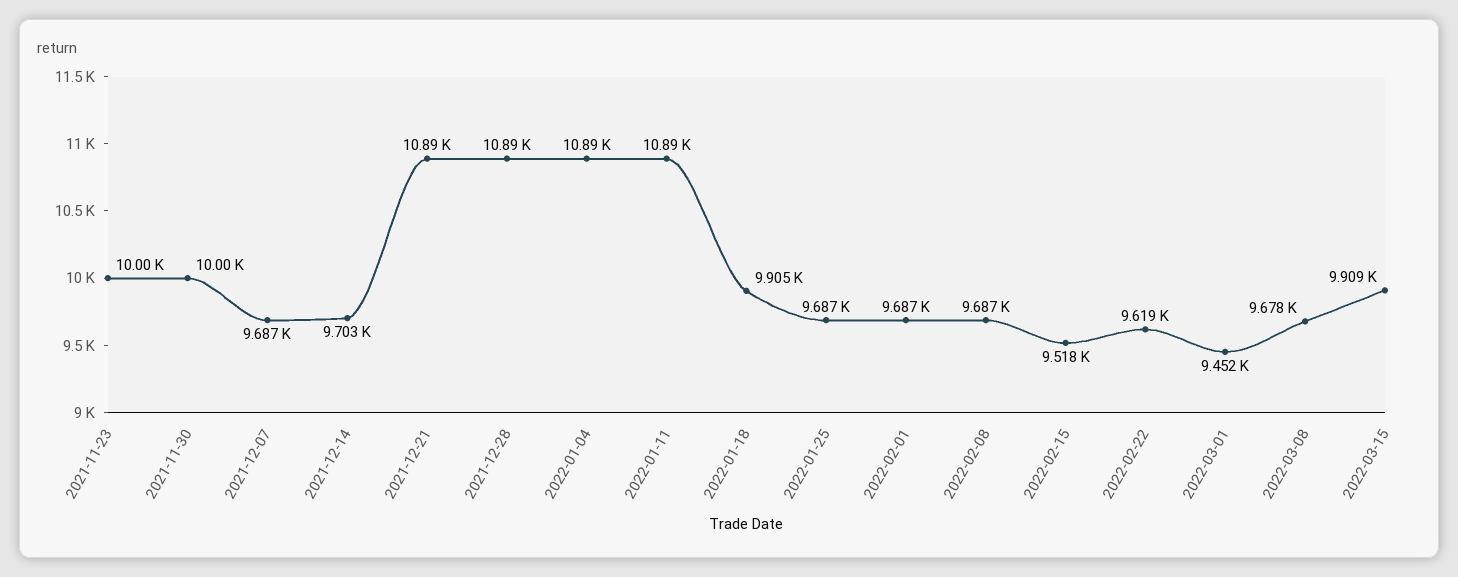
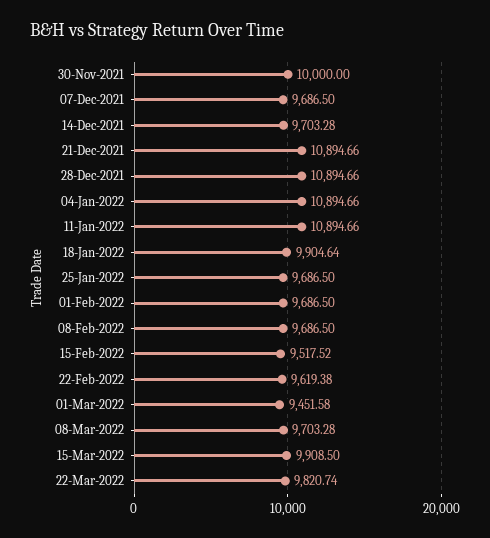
2021-11-23: 10000 -> none
2022-03-08: 9678 -> 9703.28
22-Mar-2022: none -> 9820.74

